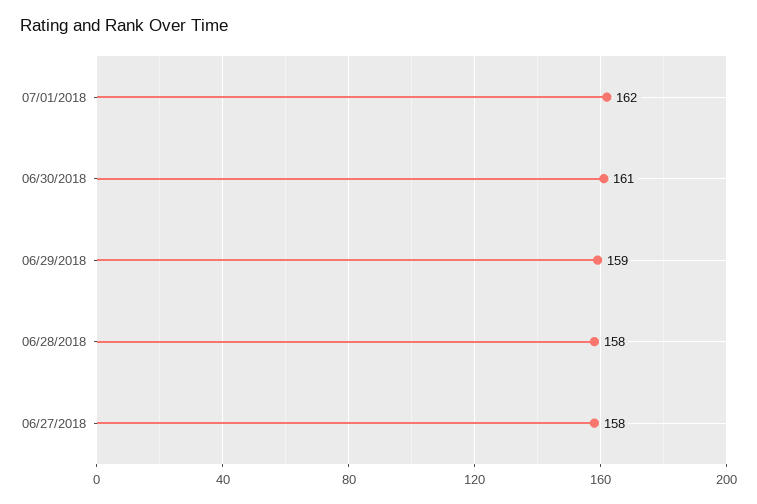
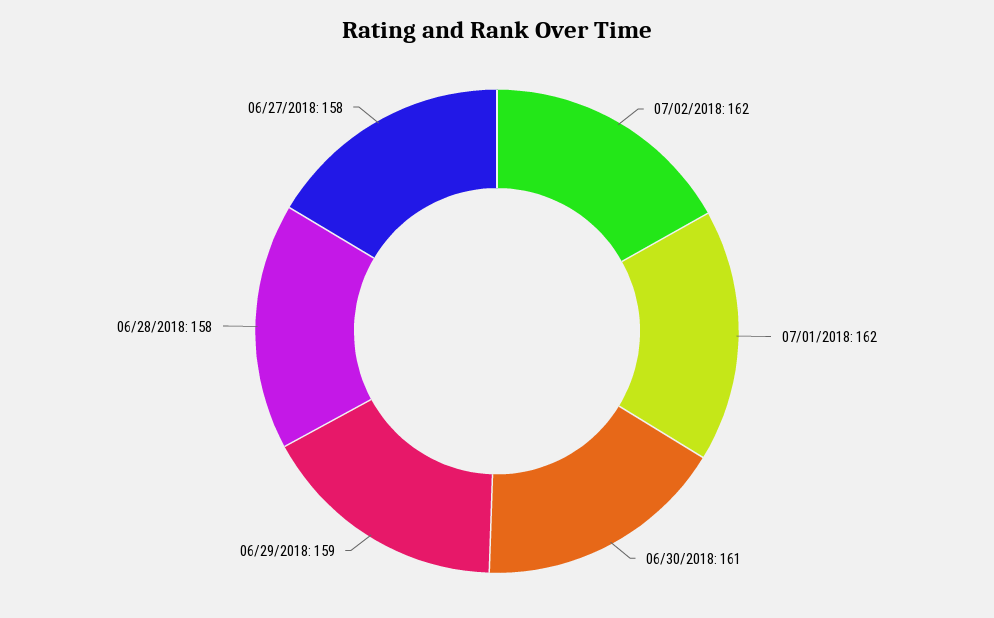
07/02/2018: none -> 162

